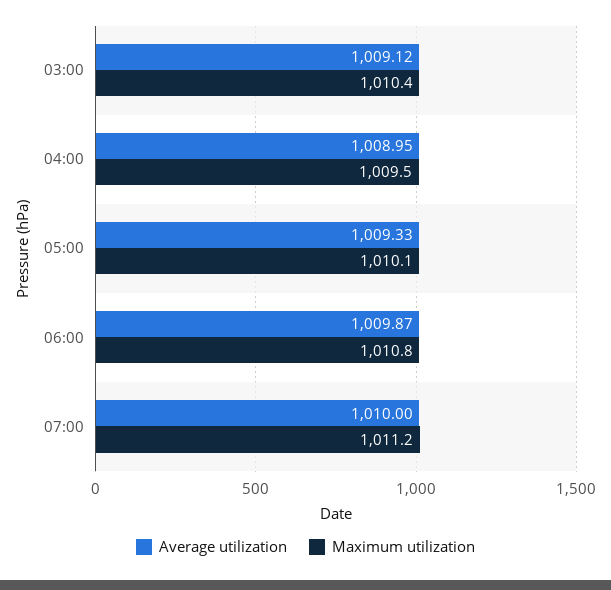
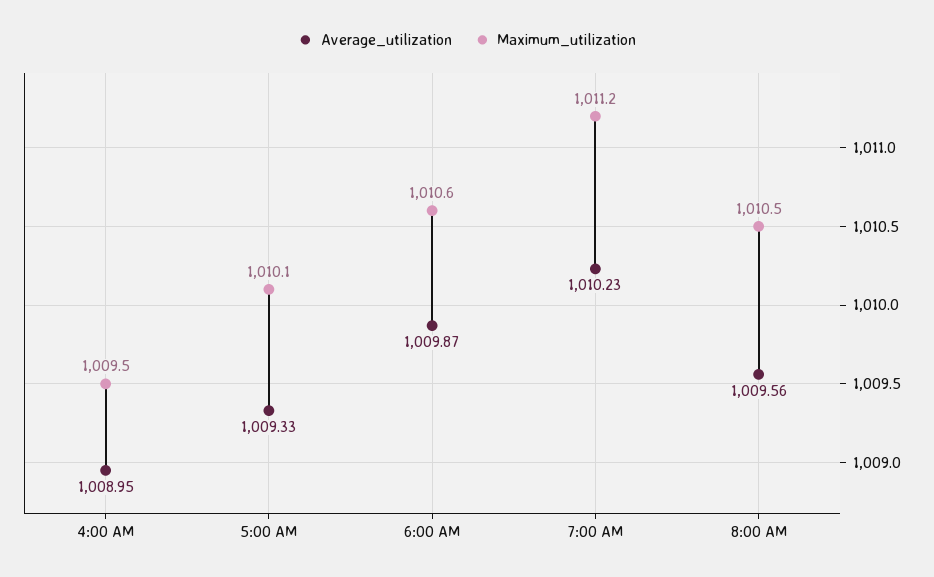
Average utilization, 03:00: 1009.12 -> none
Maximum utilization, 03:00: 1010.4 -> none
Maximum utilization, 06:00: 1010.8 -> 1010.6
Average utilization, 07:00: 1010 -> 1010.23
Average utilization, 8:00 AM: none -> 1009.56
Maximum utilization, 8:00 AM: none -> 1010.5

